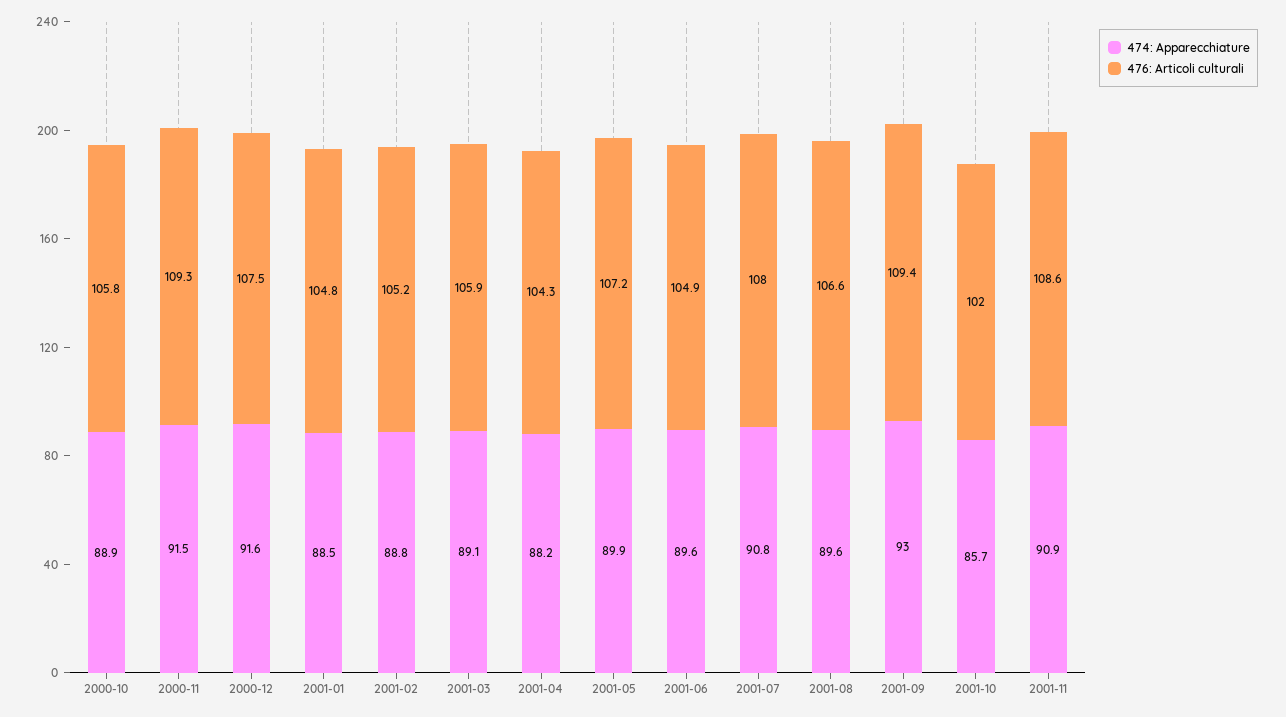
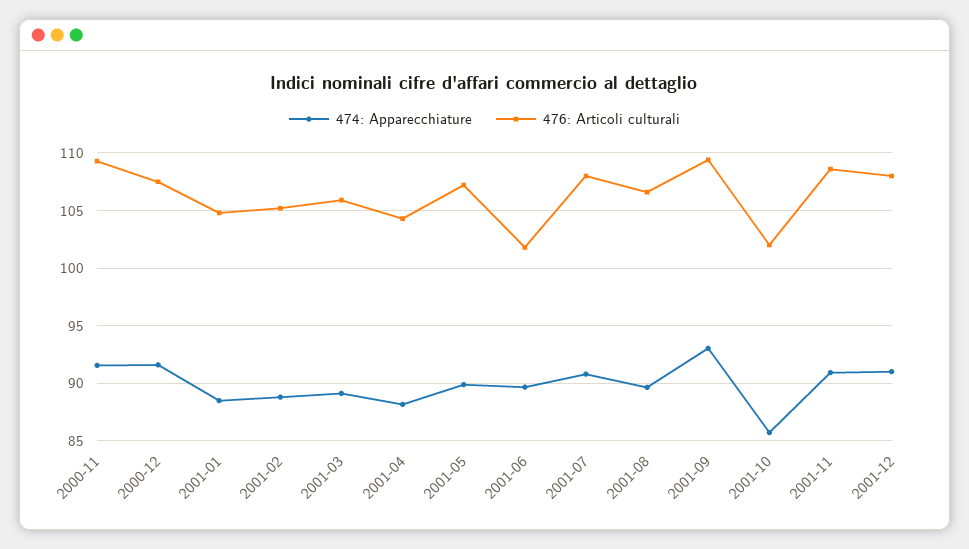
474: Apparecchiature, 2000-10: 88.9 -> none
476: Articoli culturali, 2000-10: 105.8 -> none
476: Articoli culturali, 2001-06: 104.9 -> 102
474: Apparecchiature, 2001-12: none -> 91
476: Articoli culturali, 2001-12: none -> 108

